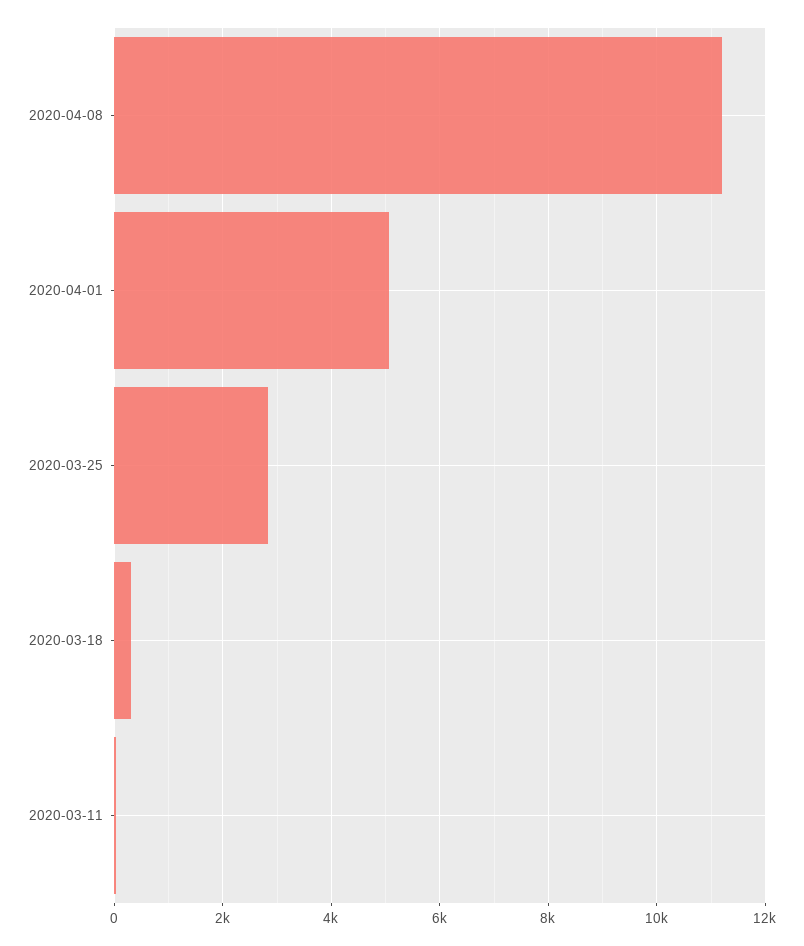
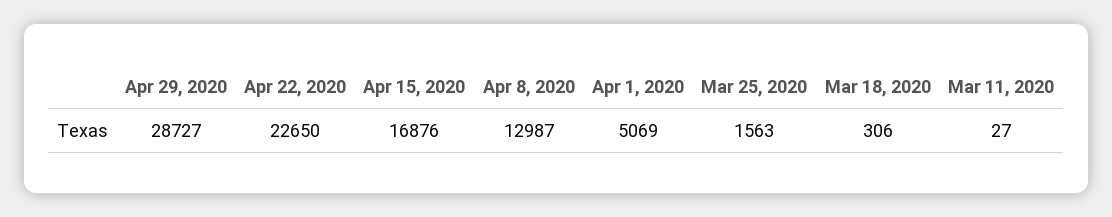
2020-04-08: 11200 -> 12987
2020-03-25: 2800 -> 1563
Apr 29, 2020: none -> 28727
Apr 22, 2020: none -> 22650
Apr 15, 2020: none -> 16876

